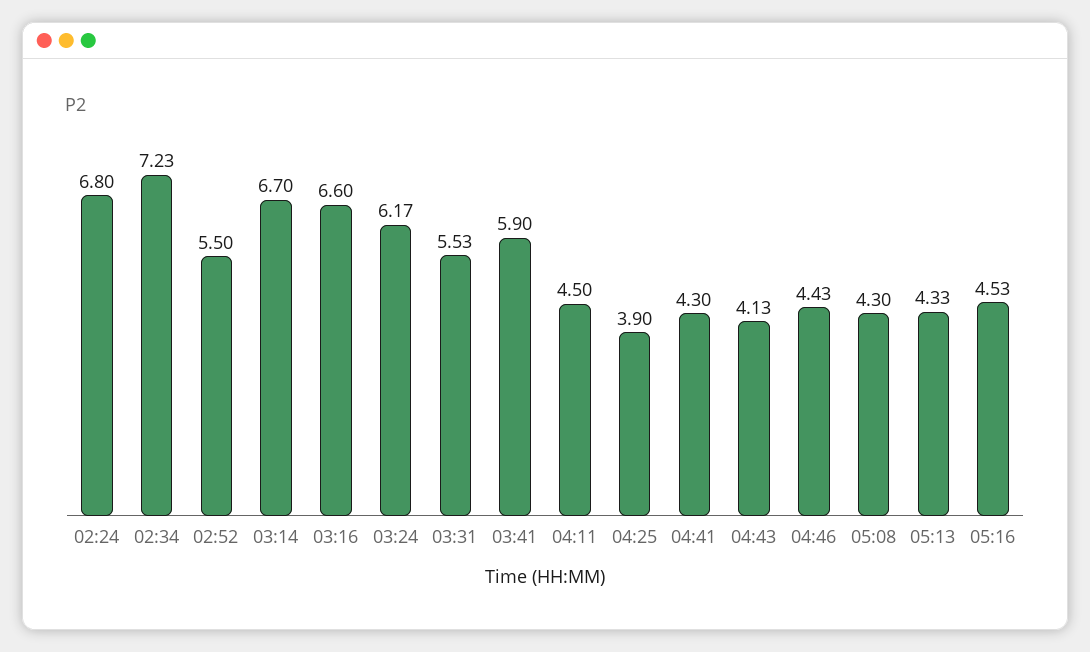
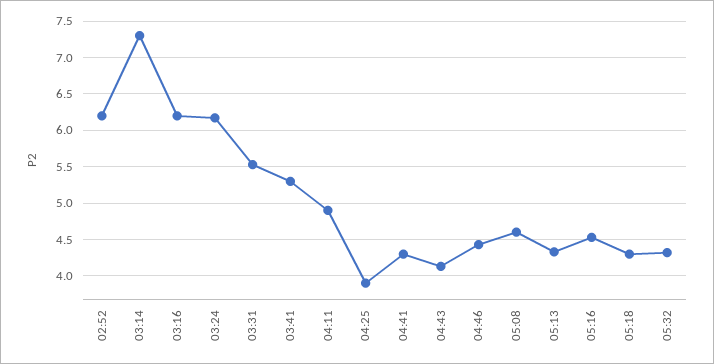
02:24: 6.8 -> none
02:34: 7.23 -> none
02:52: 5.5 -> 6.2
03:14: 6.7 -> 7.3
03:16: 6.6 -> 6.2
03:41: 5.9 -> 5.3
04:11: 4.5 -> 4.9
05:08: 4.3 -> 4.6
05:18: none -> 4.3
05:32: none -> 4.3

